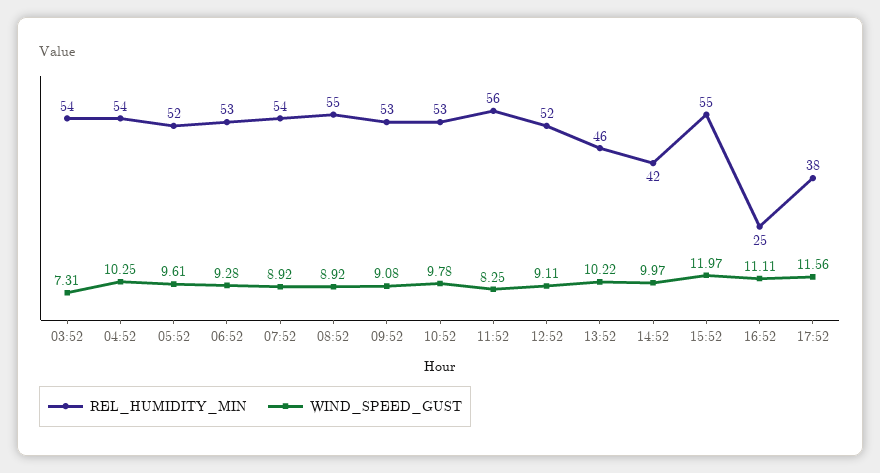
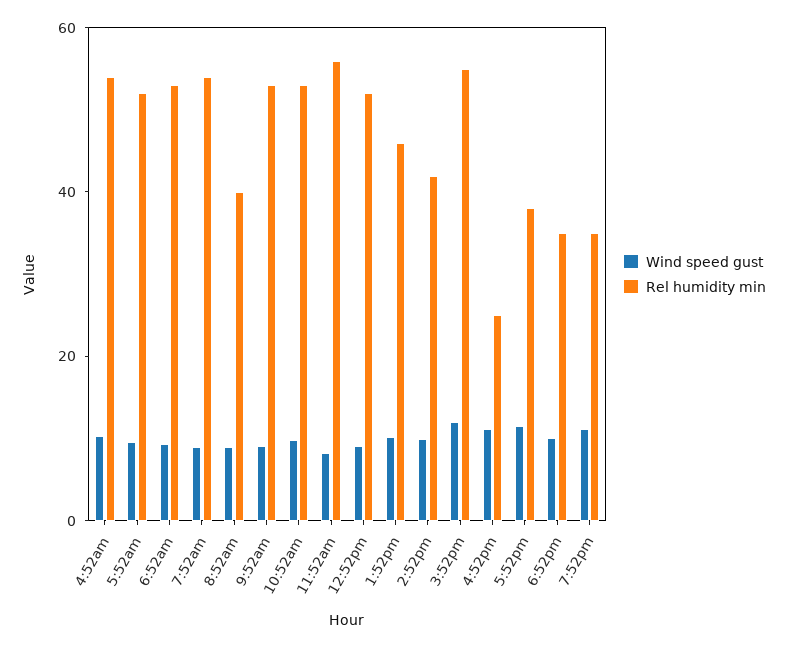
REL_HUMIDITY_MIN, 03:52: 54 -> none
WIND_SPEED_GUST, 03:52: 7.31 -> none
REL_HUMIDITY_MIN, 08:52: 55 -> 40
WIND_SPEED_GUST, 6:52pm: none -> 10
REL_HUMIDITY_MIN, 6:52pm: none -> 35
WIND_SPEED_GUST, 7:52pm: none -> 10
REL_HUMIDITY_MIN, 7:52pm: none -> 35

